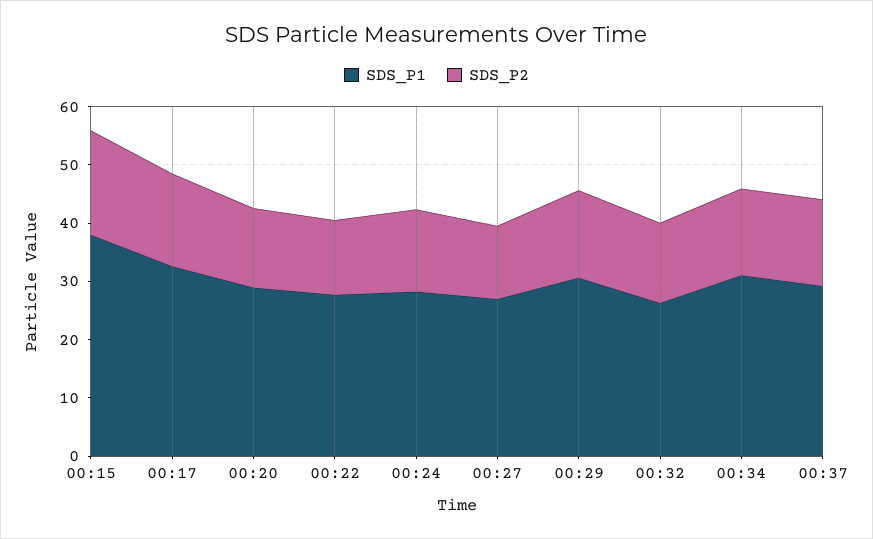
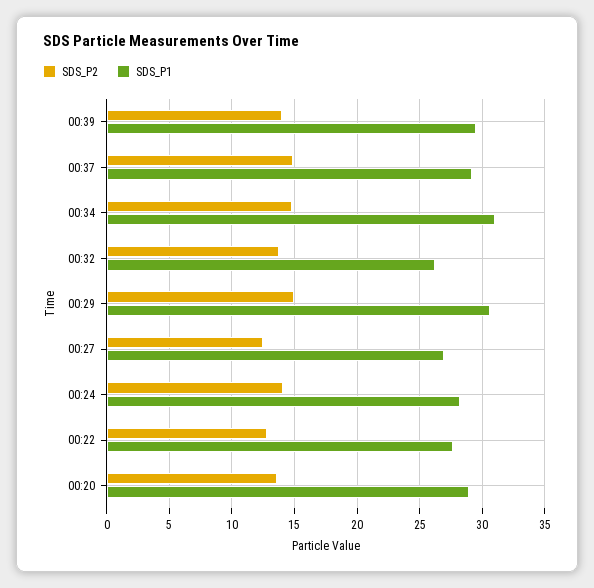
SDS_P1, 00:15: 38 -> none
SDS_P2, 00:15: 18 -> none
SDS_P1, 00:17: 32 -> none
SDS_P2, 00:17: 16 -> none
SDS_P2, 00:39: none -> 14
SDS_P1, 00:39: none -> 29.5

